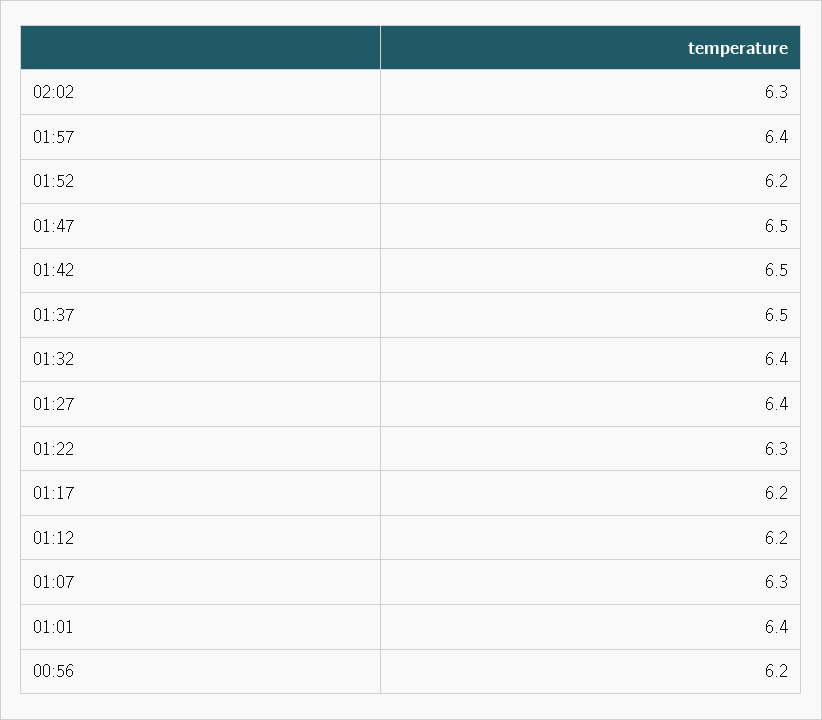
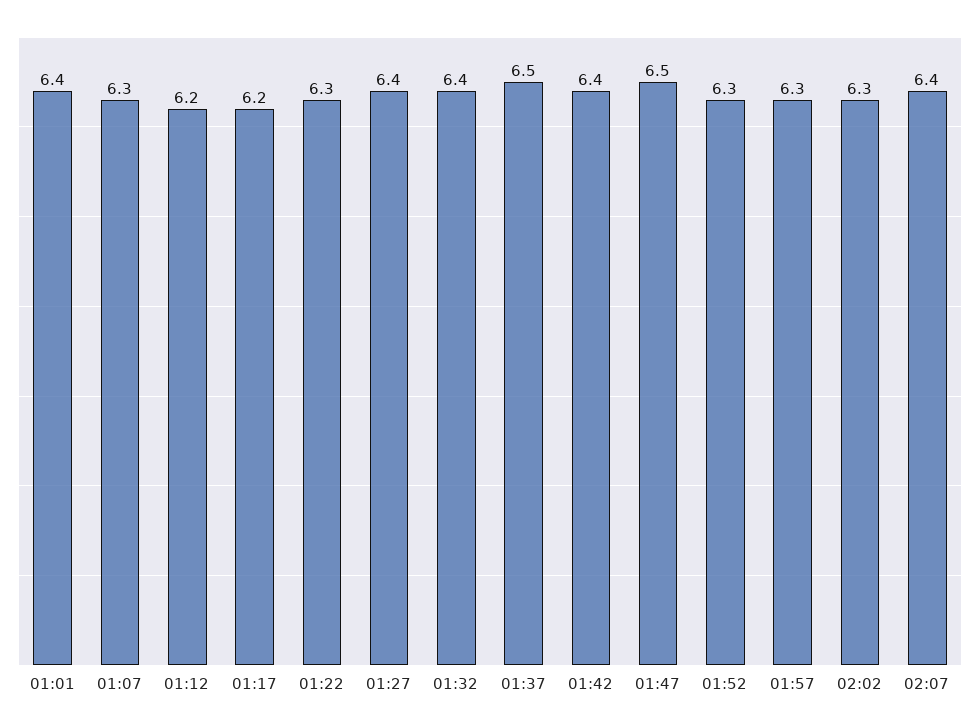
01:57: 6.4 -> 6.3
01:52: 6.2 -> 6.3
01:42: 6.5 -> 6.4
00:56: 6.2 -> none
02:07: none -> 6.4

